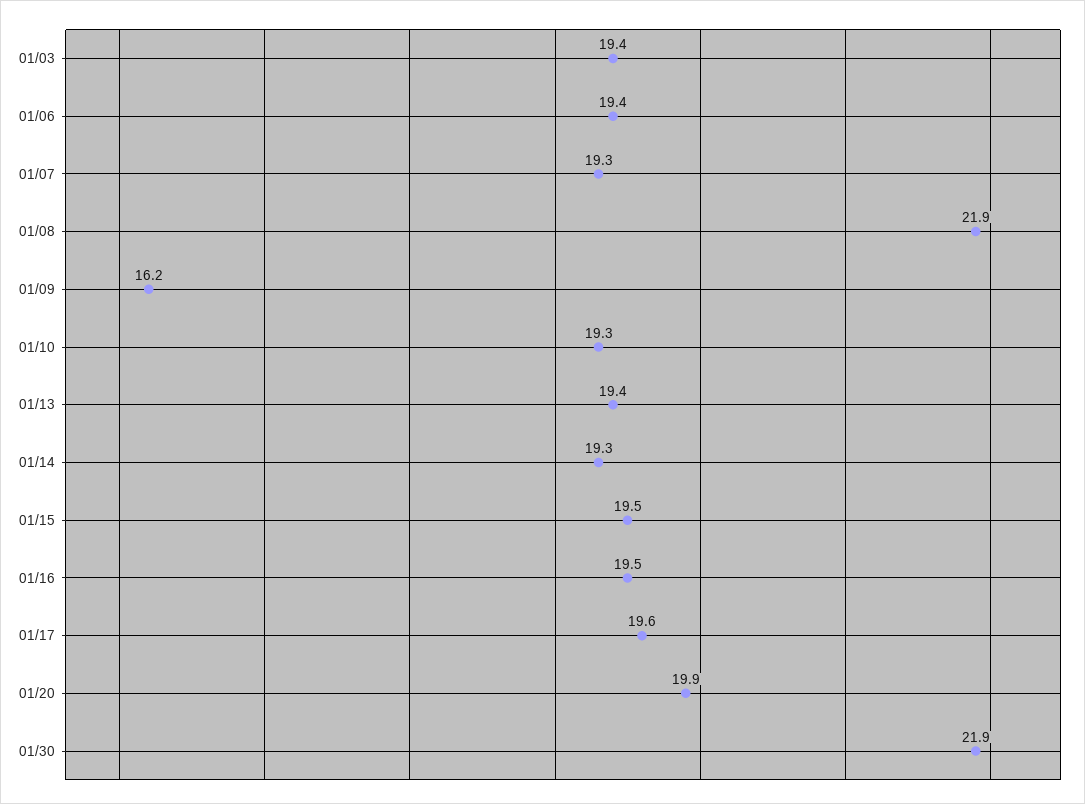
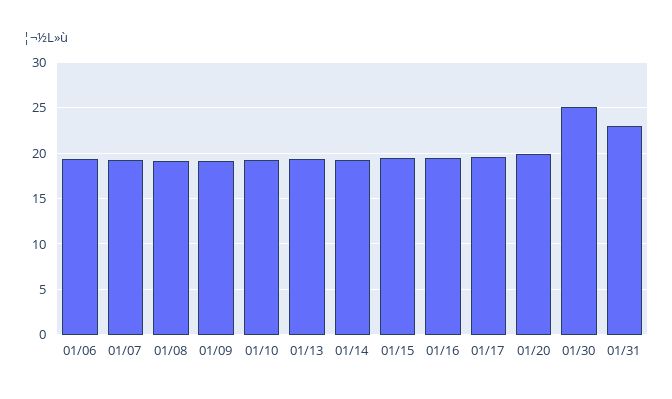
01/03: 19.4 -> none
01/08: 21.9 -> 19
01/09: 16.2 -> 19
01/30: 21.9 -> 25
01/31: none -> 23

